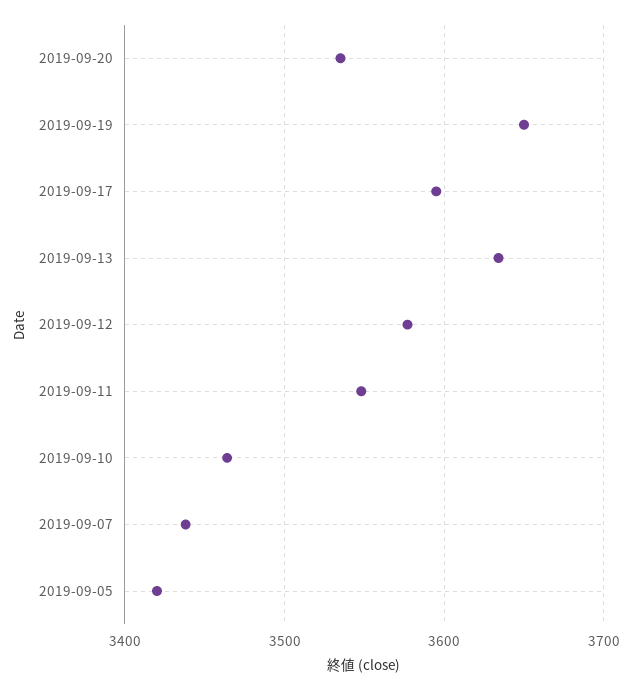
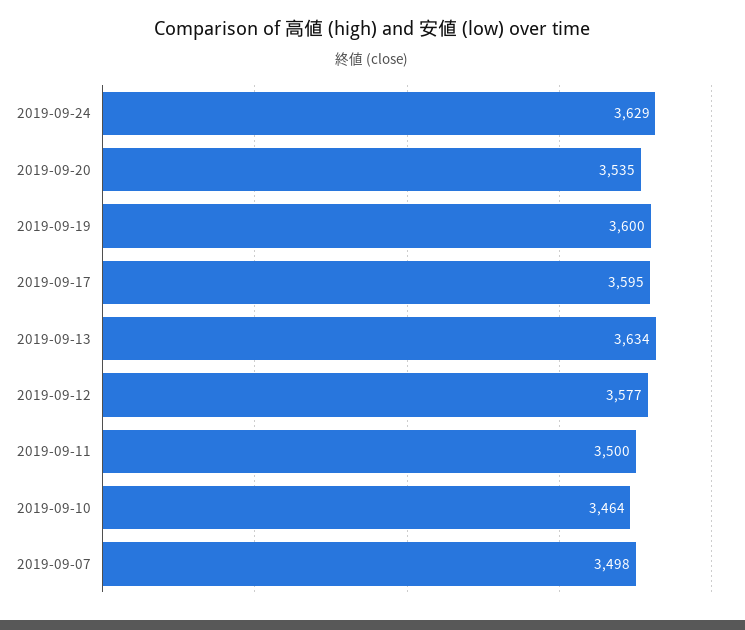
2019-09-19: 3650 -> 3600
2019-09-11: 3550 -> 3500
2019-09-07: 3440 -> 3498
2019-09-05: 3420 -> none
2019-09-24: none -> 3629

